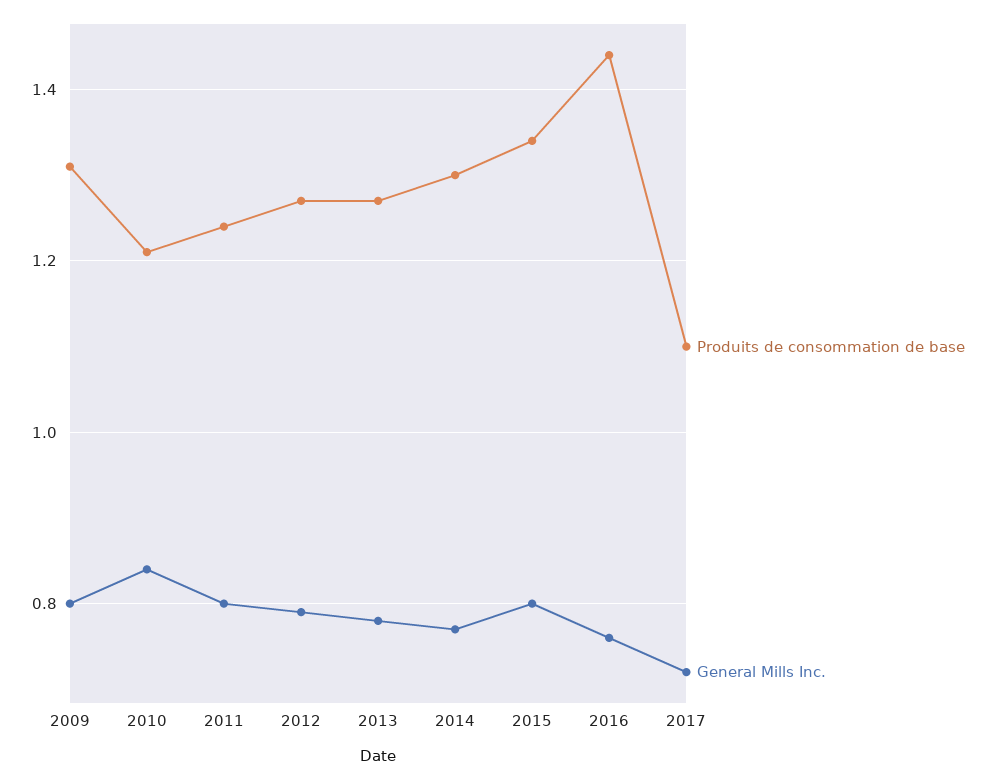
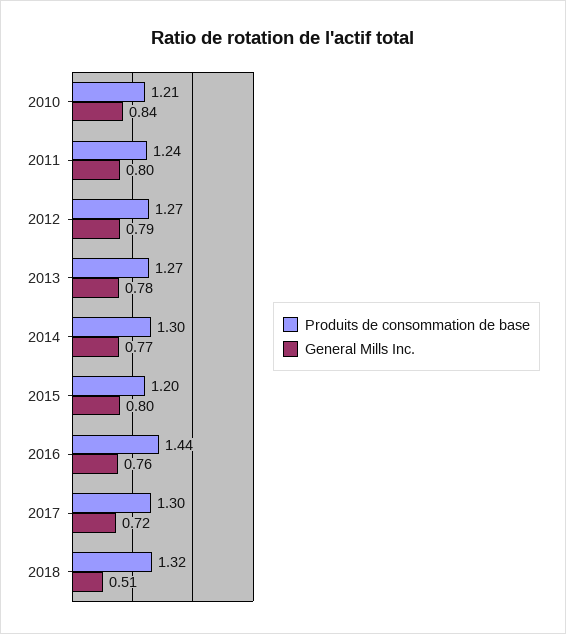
Produits de consommation de base, 2009: 1.3 -> none
General Mills Inc., 2009: 0.8 -> none
Produits de consommation de base, 2015: 1.35 -> 1.2
Produits de consommation de base, 2017: 1.1 -> 1.3
Produits de consommation de base, 2018: none -> 1.32
General Mills Inc., 2018: none -> 0.51

